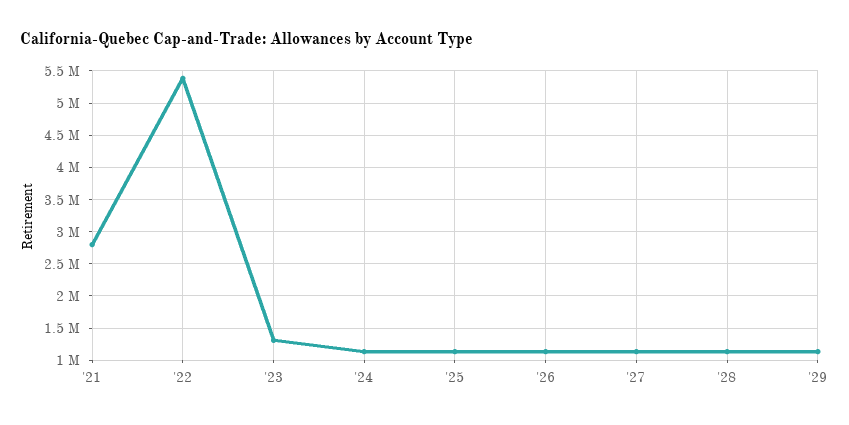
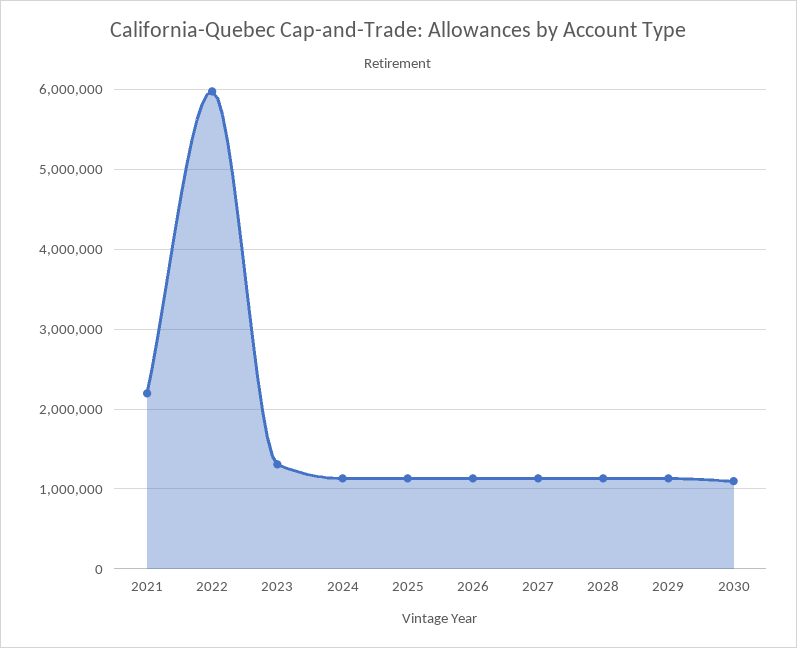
'21: 2800000 -> 2200000
'22: 5400000 -> 6000000
2030: none -> 1100000

